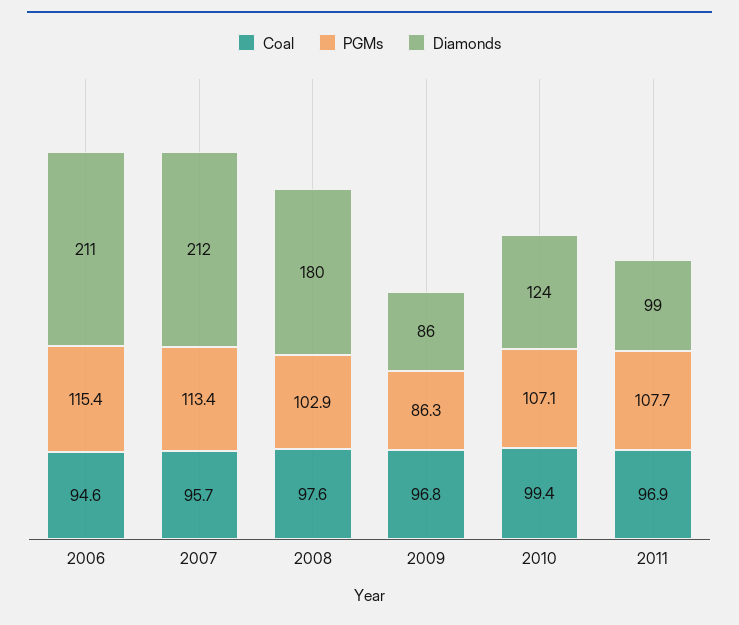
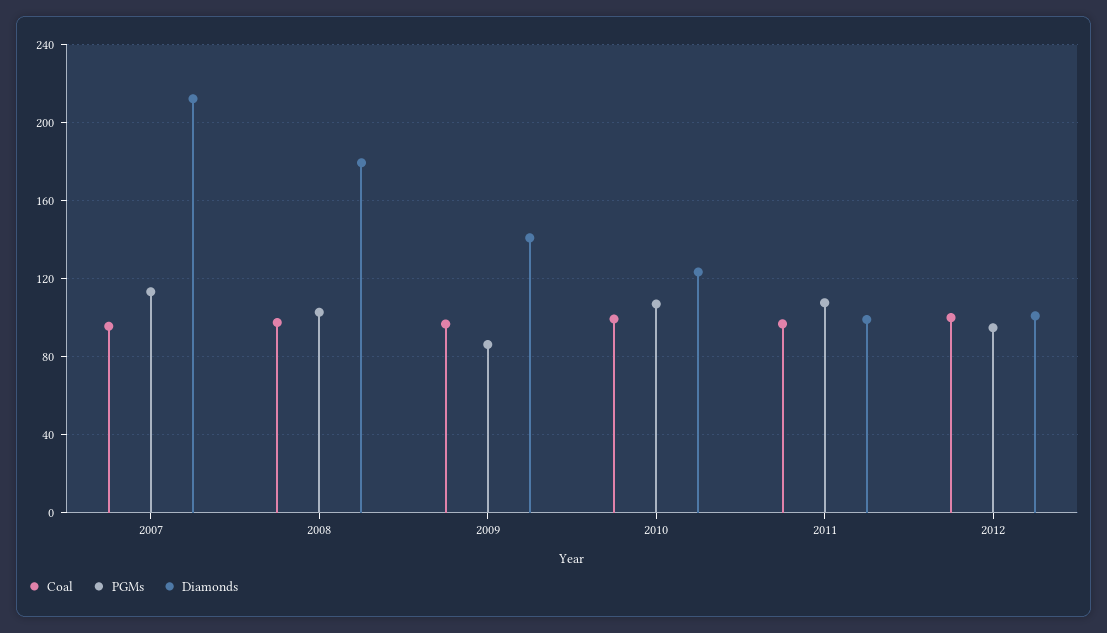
Coal, 2006: 94.6 -> none
PGMs, 2006: 115.4 -> none
Diamonds, 2006: 211 -> none
Diamonds, 2009: 86 -> 140
Coal, 2012: none -> 100
PGMs, 2012: none -> 95
Diamonds, 2012: none -> 100

